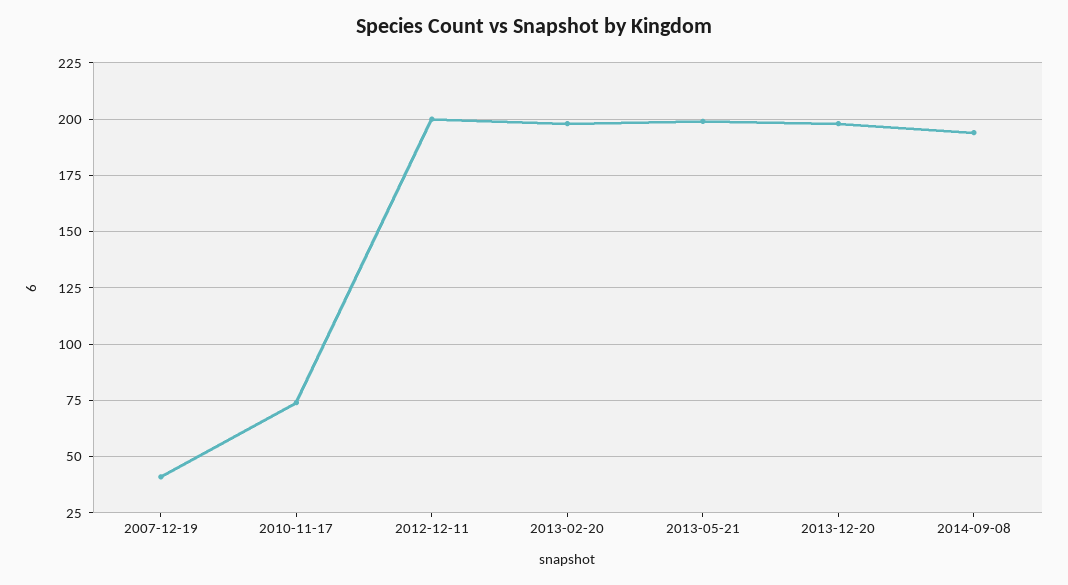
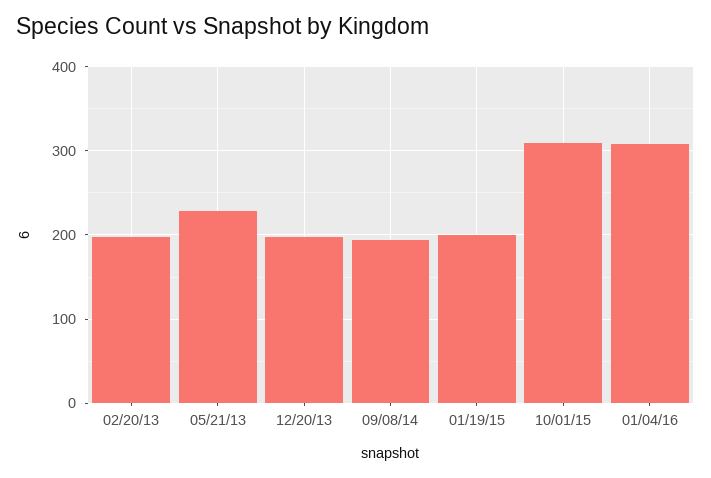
2007-12-19: 40 -> none
2010-11-17: 75 -> none
2012-12-11: 200 -> none
2013-05-21: 200 -> 230
01/19/15: none -> 200
10/01/15: none -> 310
01/04/16: none -> 310

